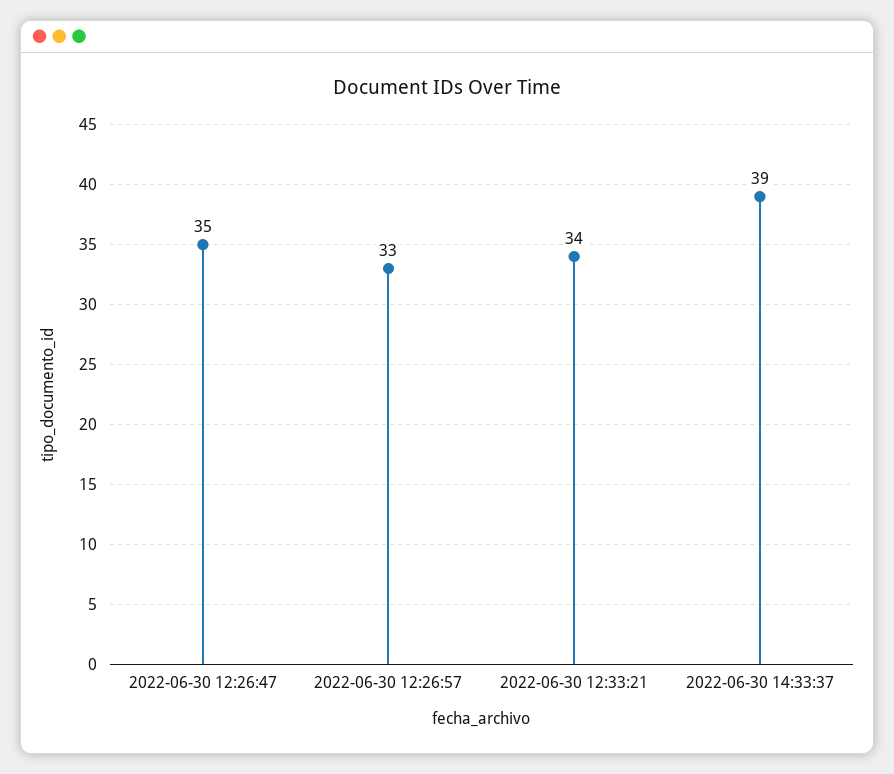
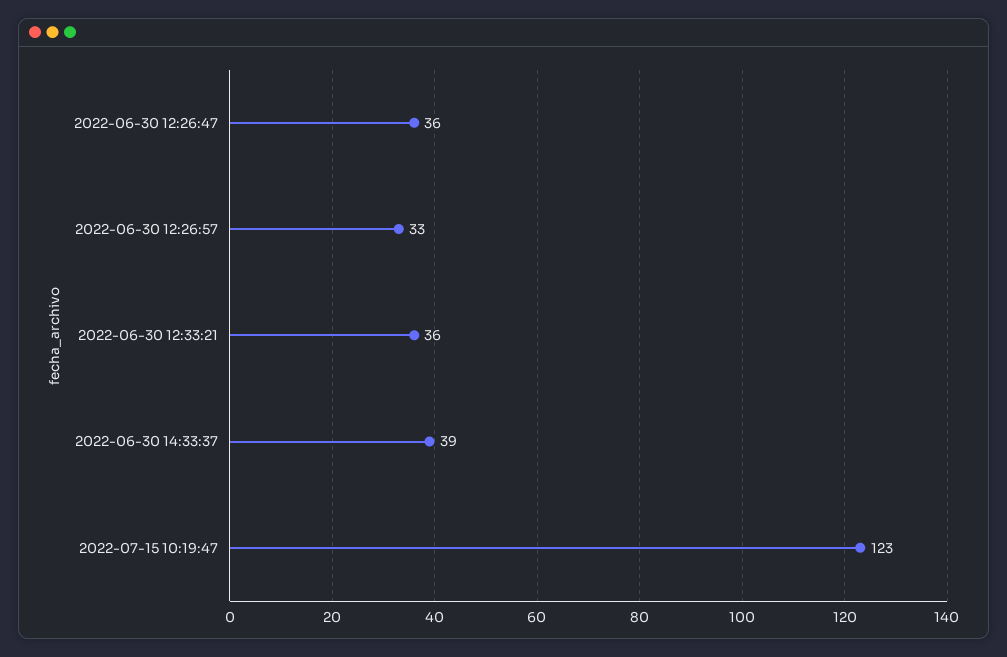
2022-06-30 12:26:47: 35 -> 36
2022-06-30 12:33:21: 34 -> 36
2022-07-15 10:19:47: none -> 123

